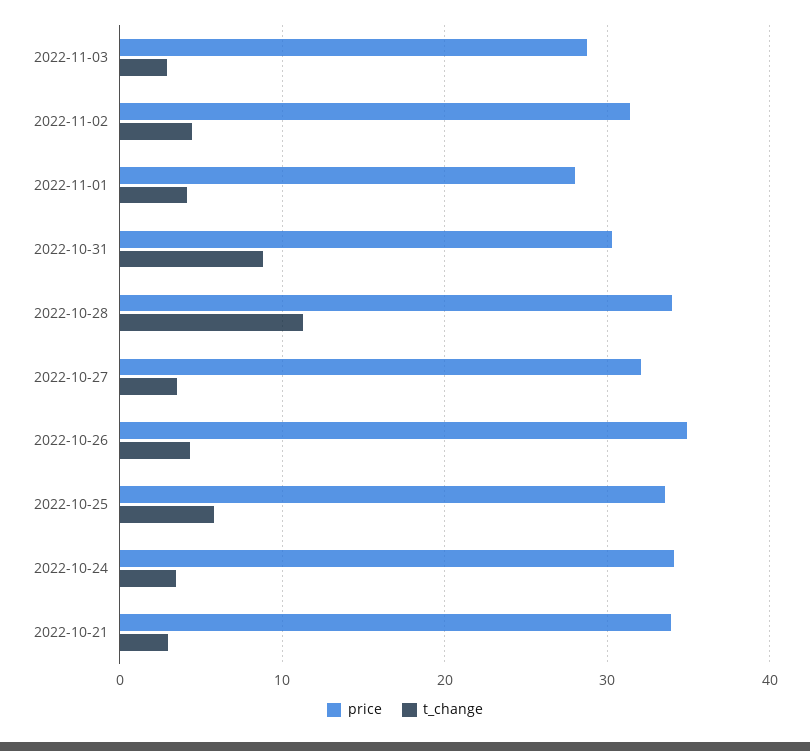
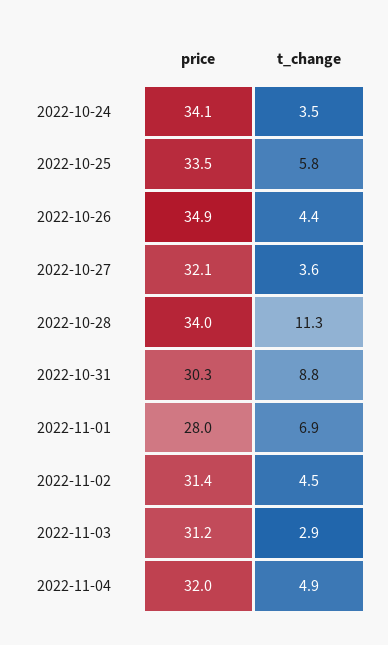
price, 2022-11-03: 29 -> 31.2
t_change, 2022-11-01: 4 -> 6.9
price, 2022-10-21: 34 -> none
t_change, 2022-10-21: 3 -> none
price, 2022-11-04: none -> 32
t_change, 2022-11-04: none -> 4.9

